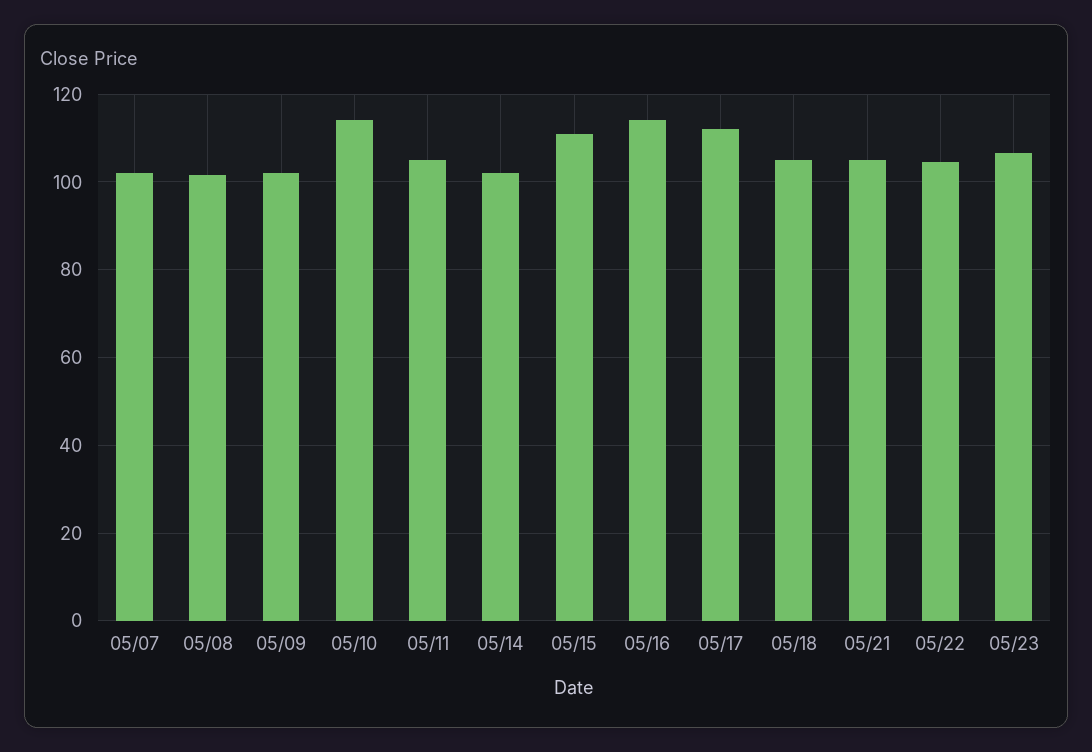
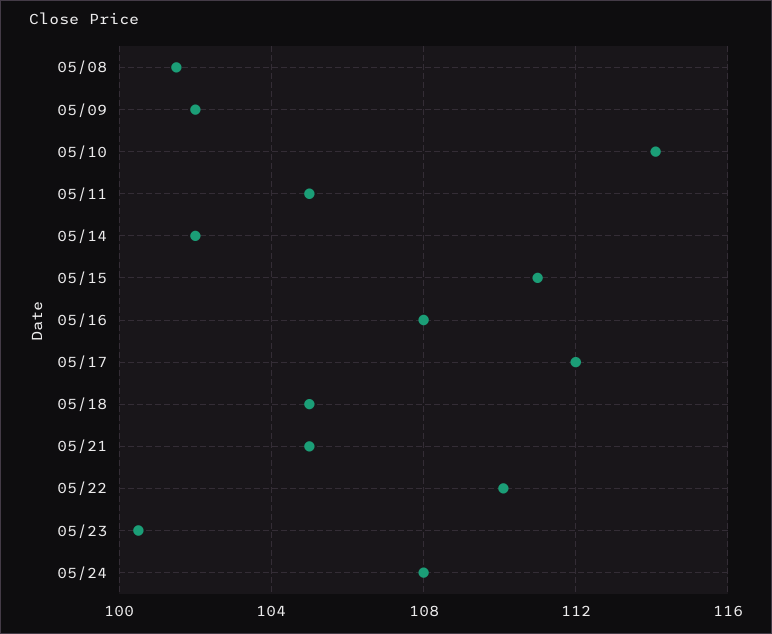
05/07: 102 -> none
05/16: 114 -> 108
05/22: 104 -> 110
05/23: 106 -> 100.5
05/24: none -> 108

